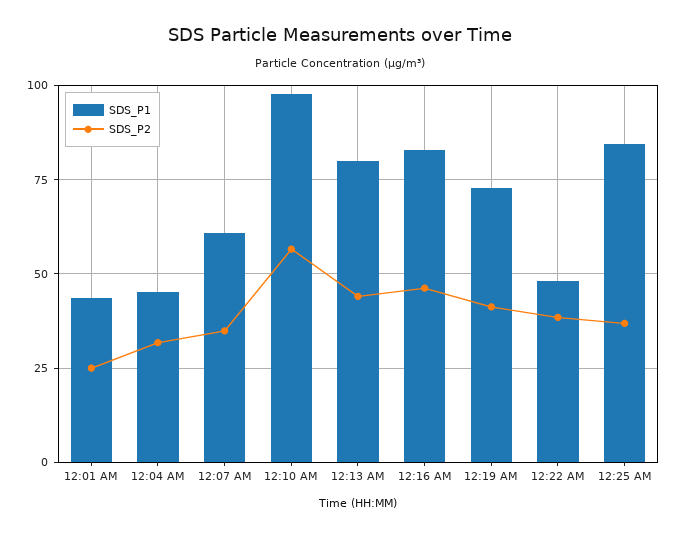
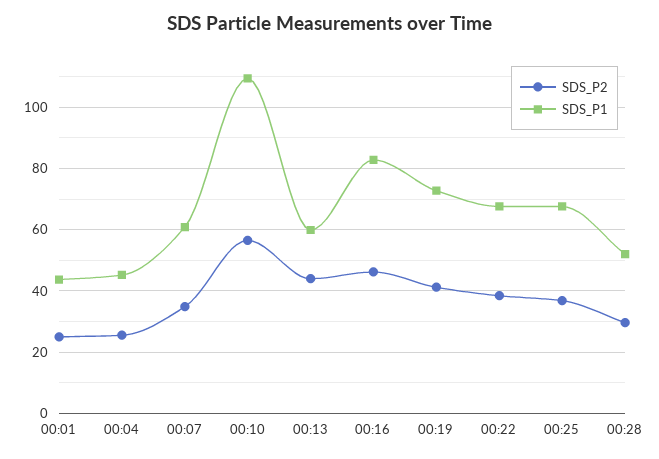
SDS_P2, 12:04 AM: 32.5 -> 26
SDS_P1, 12:10 AM: 97.5 -> 110
SDS_P1, 12:13 AM: 80 -> 60
SDS_P1, 12:22 AM: 47.5 -> 68
SDS_P1, 12:25 AM: 85 -> 68
SDS_P2, 00:28: none -> 30
SDS_P1, 00:28: none -> 52

